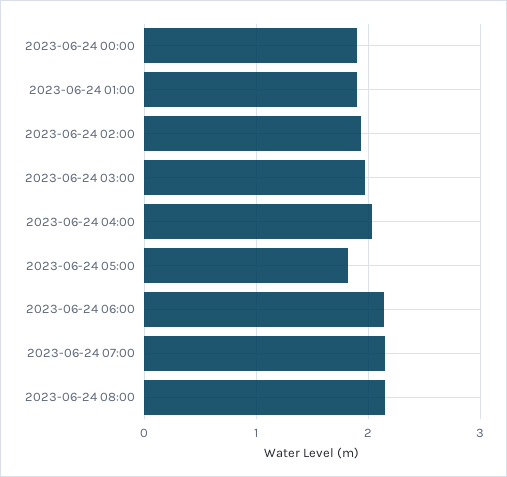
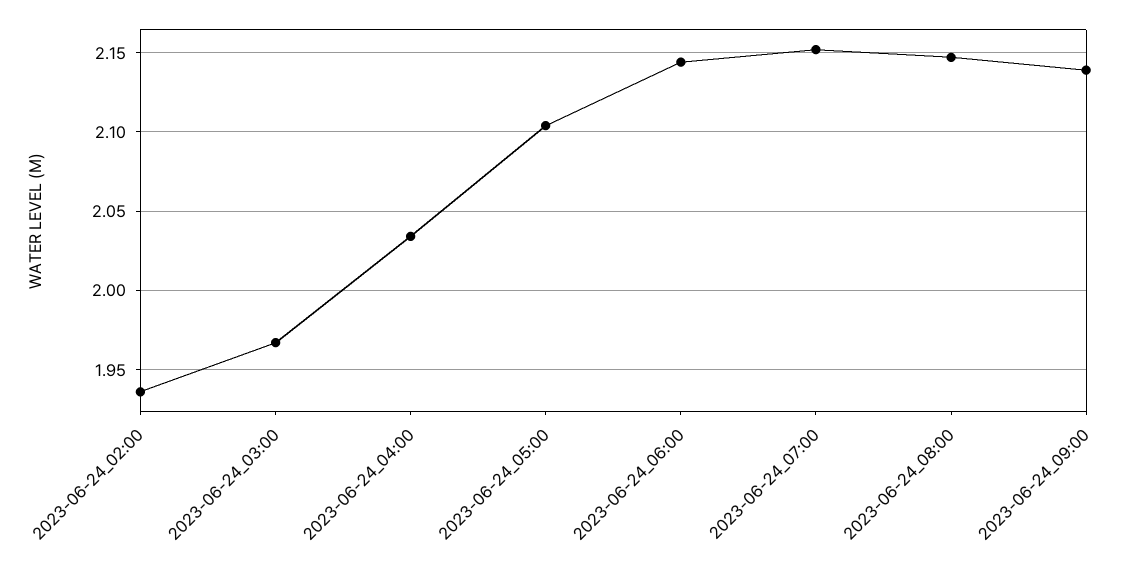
2023-06-24 00:00: 1.9 -> none
2023-06-24 01:00: 1.9 -> none
2023-06-24 05:00: 1.8 -> 2.105
2023-06-24_09:00: none -> 2.14

